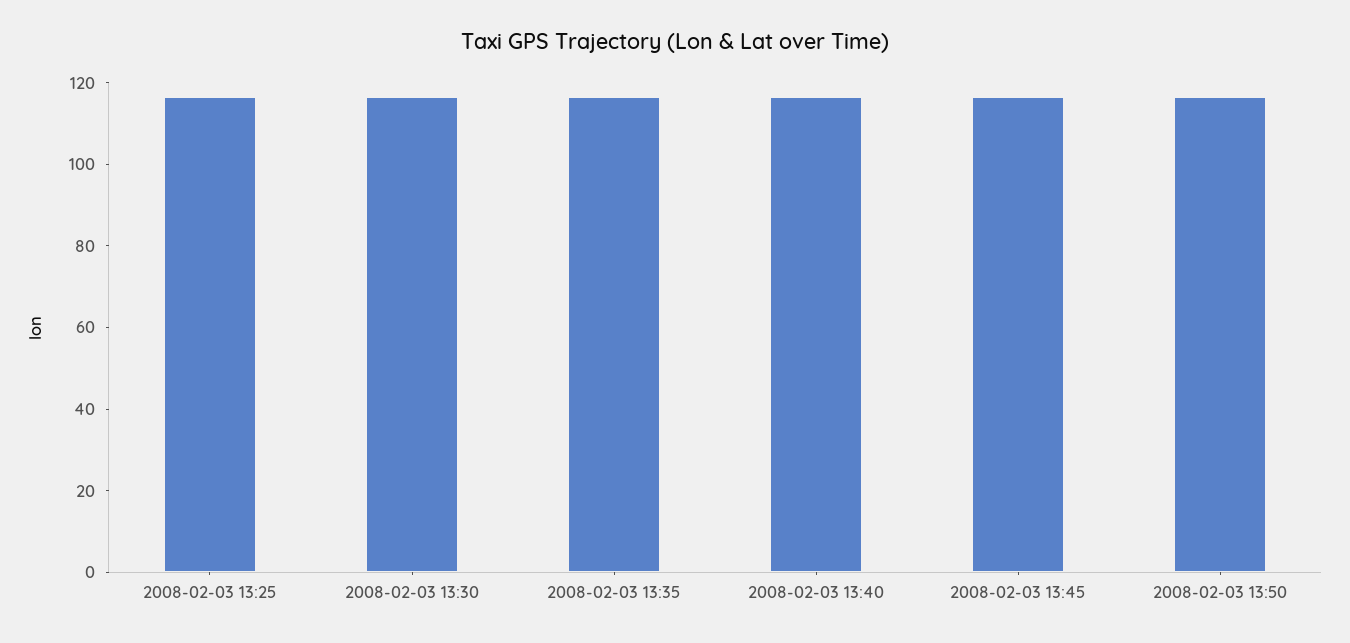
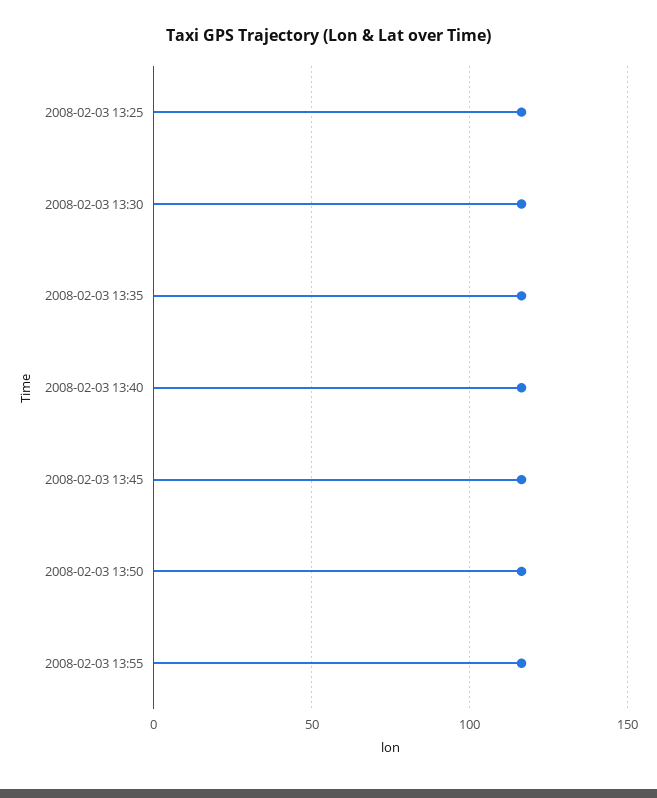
2008-02-03 13:55: none -> 115

